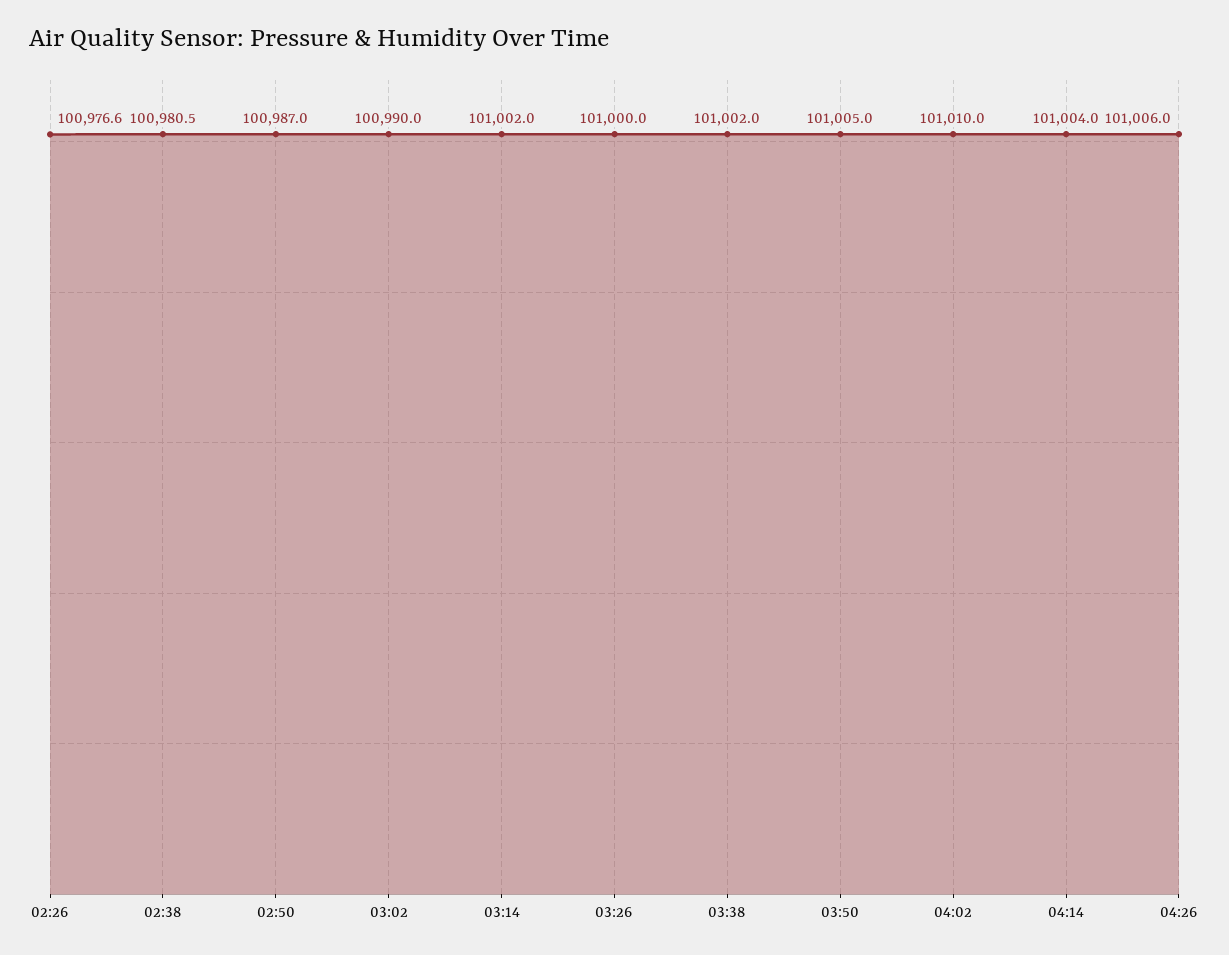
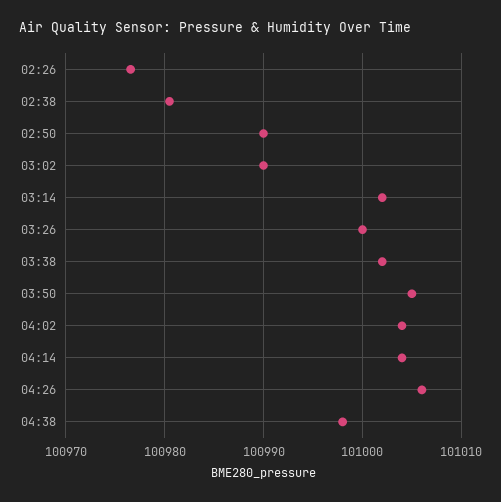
02:50: 100987 -> 100990
04:02: 101010 -> 101004
04:38: none -> 100998

